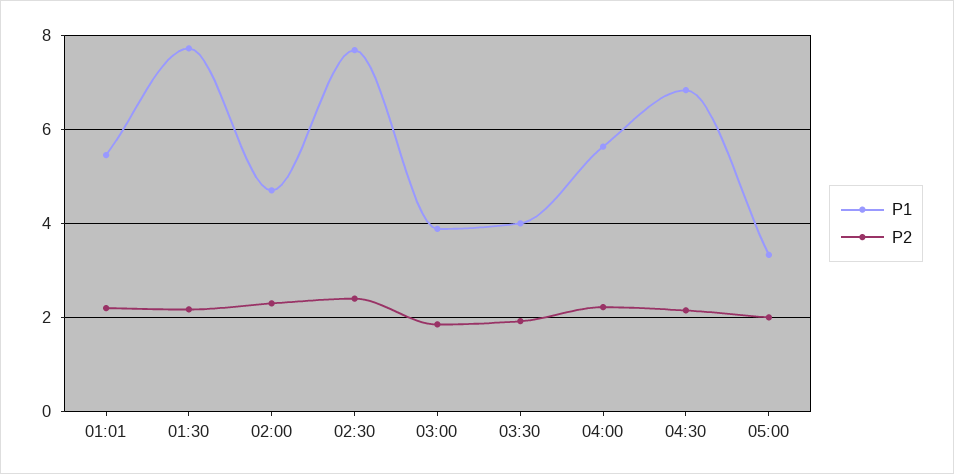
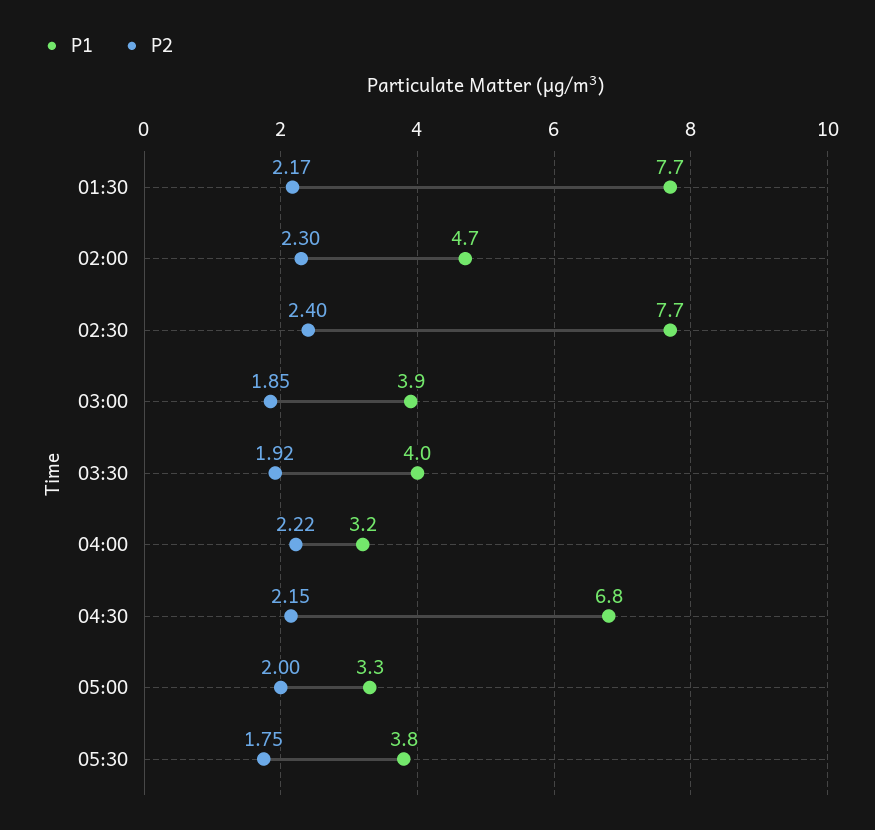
P1, 01:01: 5.4 -> none
P2, 01:01: 2.2 -> none
P1, 04:00: 5.6 -> 3.2
P1, 05:30: none -> 3.8
P2, 05:30: none -> 1.75

